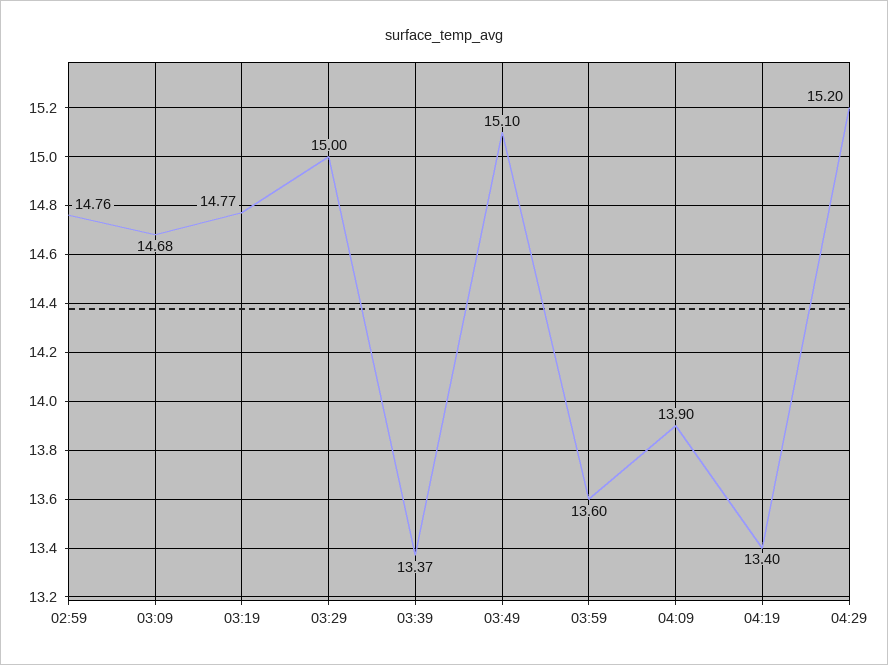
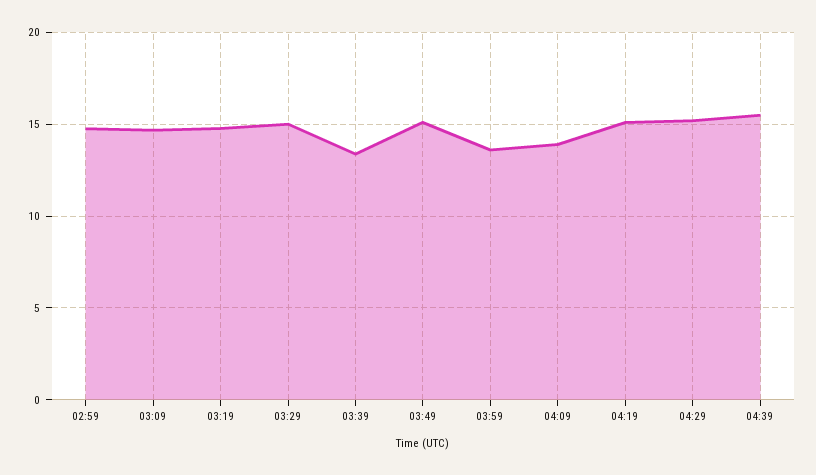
04:19: 13.4 -> 15
04:39: none -> 15.5

